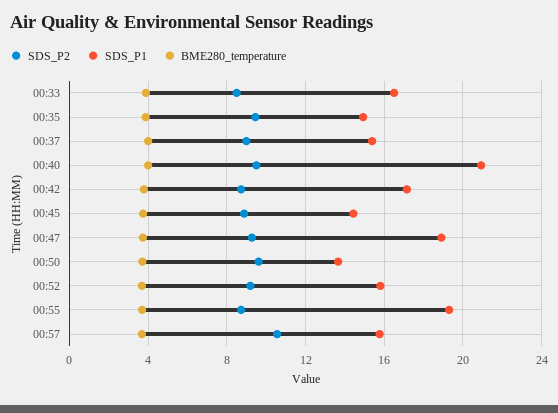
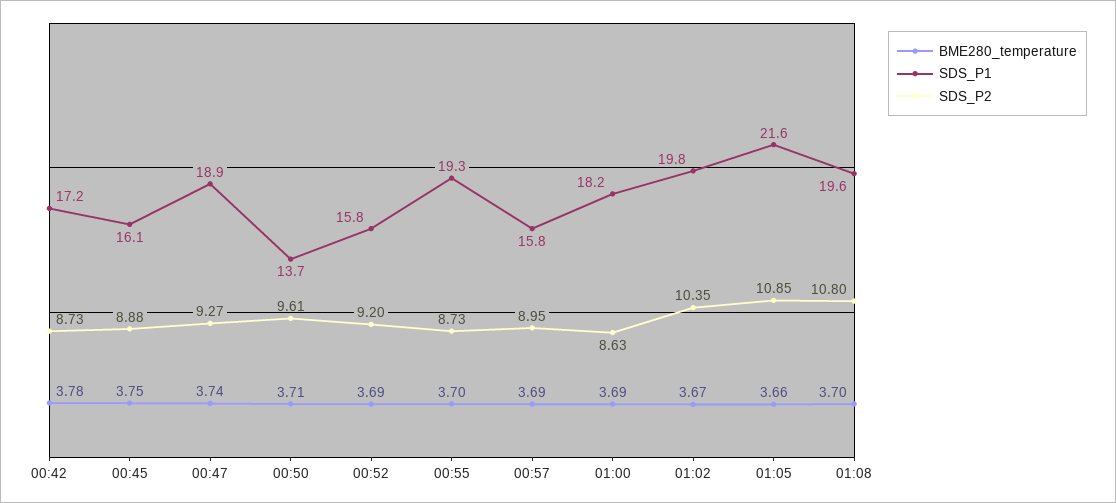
SDS_P2, 00:33: 8.5 -> none
SDS_P1, 00:33: 16.5 -> none
BME280_temperature, 00:33: 4 -> none
SDS_P2, 00:35: 9.5 -> none
SDS_P1, 00:35: 15 -> none
BME280_temperature, 00:35: 4 -> none
SDS_P2, 00:37: 9 -> none
SDS_P1, 00:37: 15.5 -> none
BME280_temperature, 00:37: 4 -> none
SDS_P2, 00:40: 9.5 -> none
SDS_P1, 00:40: 21 -> none
BME280_temperature, 00:40: 4 -> none
SDS_P1, 00:45: 14.5 -> 16.1
SDS_P2, 00:57: 10.5 -> 8.95
BME280_temperature, 01:00: none -> 3.69
SDS_P1, 01:00: none -> 18.2
SDS_P2, 01:00: none -> 8.63
BME280_temperature, 01:02: none -> 3.67
SDS_P1, 01:02: none -> 19.8
SDS_P2, 01:02: none -> 10.35
BME280_temperature, 01:05: none -> 3.66
SDS_P1, 01:05: none -> 21.6
SDS_P2, 01:05: none -> 10.85
BME280_temperature, 01:08: none -> 3.7
SDS_P1, 01:08: none -> 19.6
SDS_P2, 01:08: none -> 10.8

